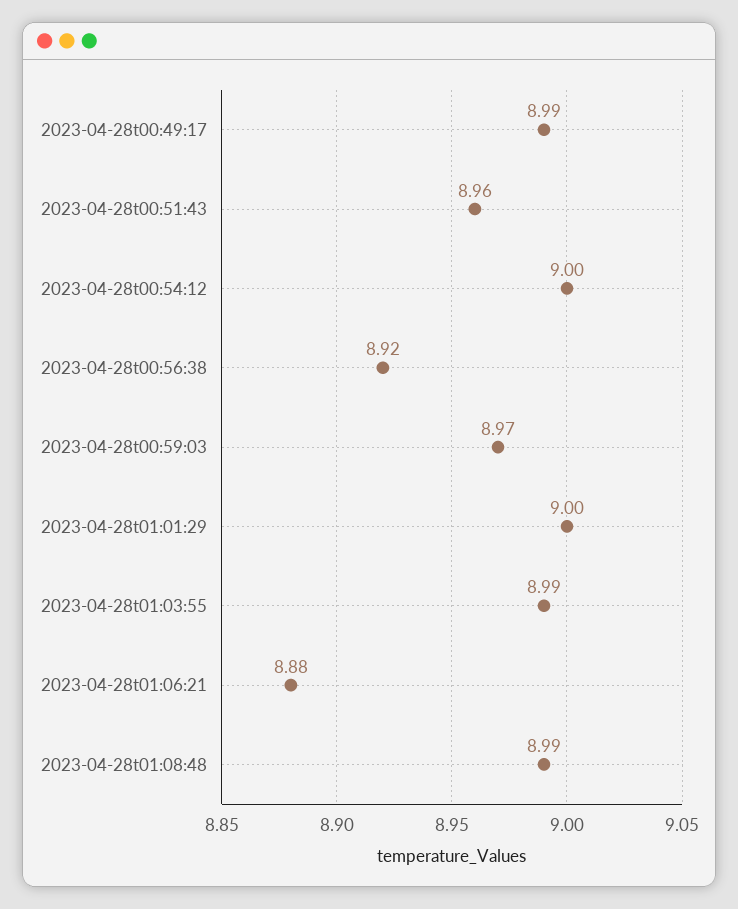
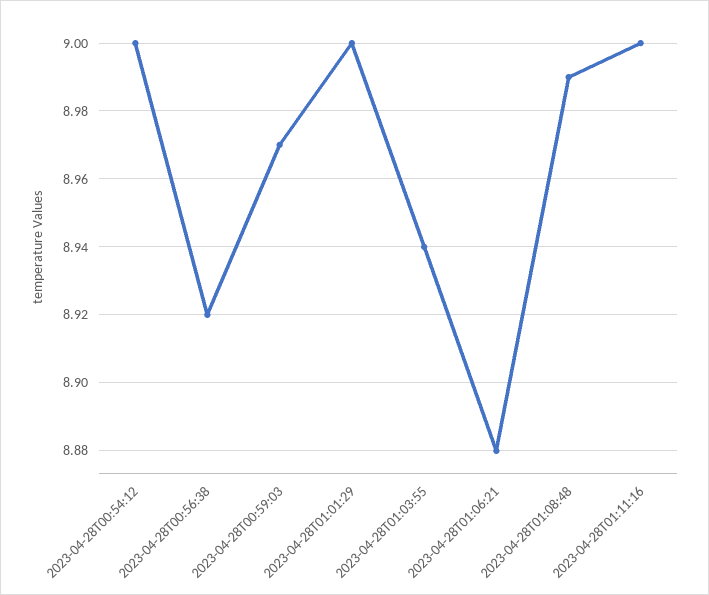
2023-04-28t00:49:17: 8.99 -> none
2023-04-28t00:51:43: 8.96 -> none
2023-04-28t01:03:55: 8.99 -> 8.94
2023-04-28T01:11:16: none -> 9

